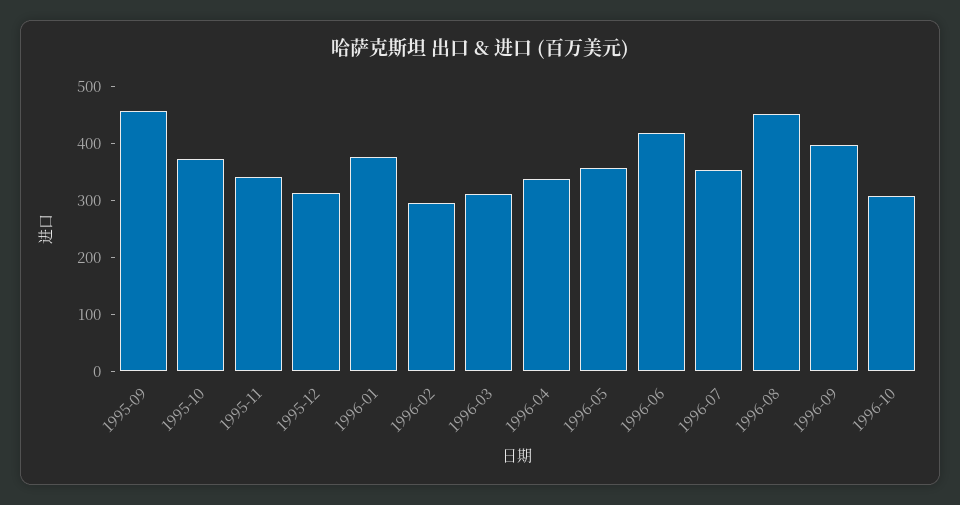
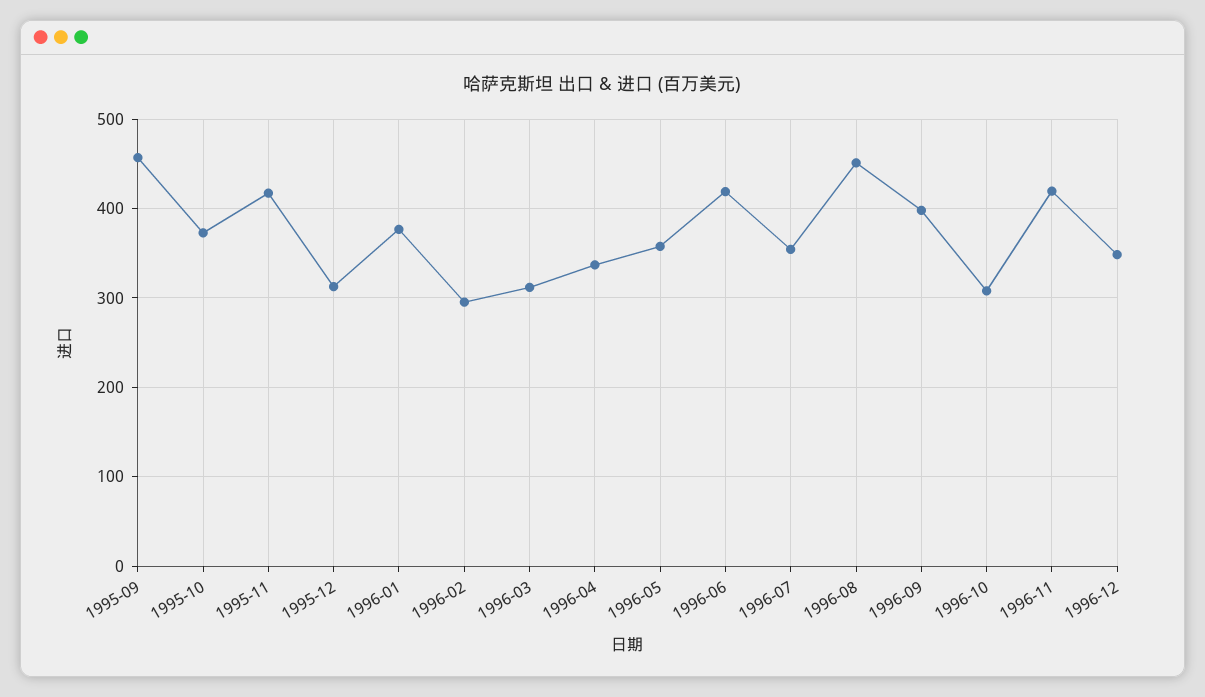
1995-11: 340 -> 420
1996-11: none -> 420
1996-12: none -> 350

